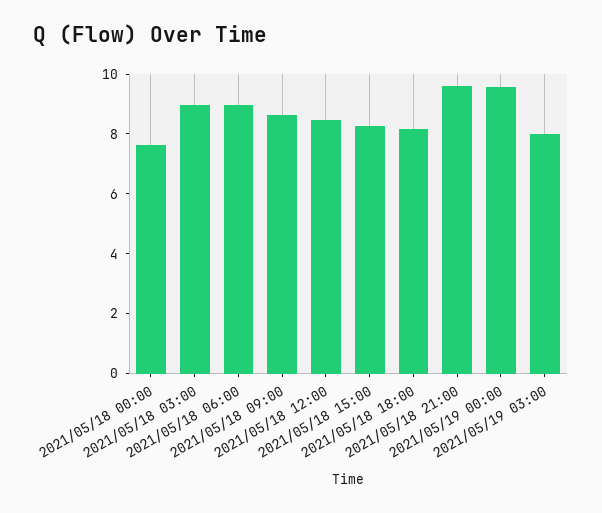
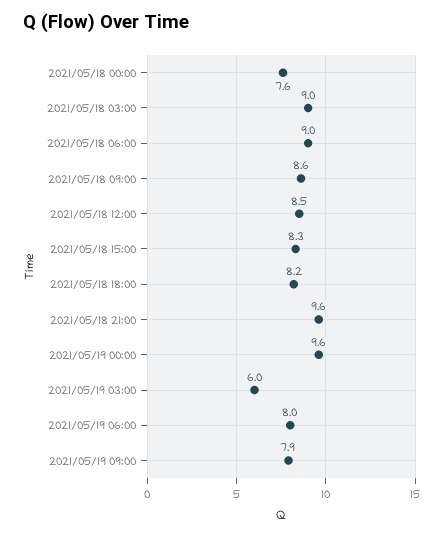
2021/05/19 03:00: 8 -> 6
2021/05/19 06:00: none -> 8
2021/05/19 09:00: none -> 7.9

